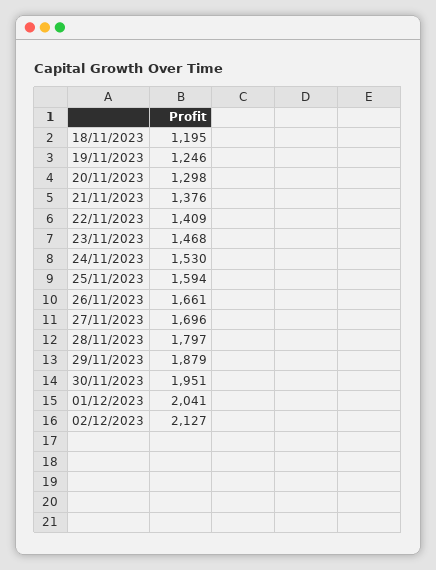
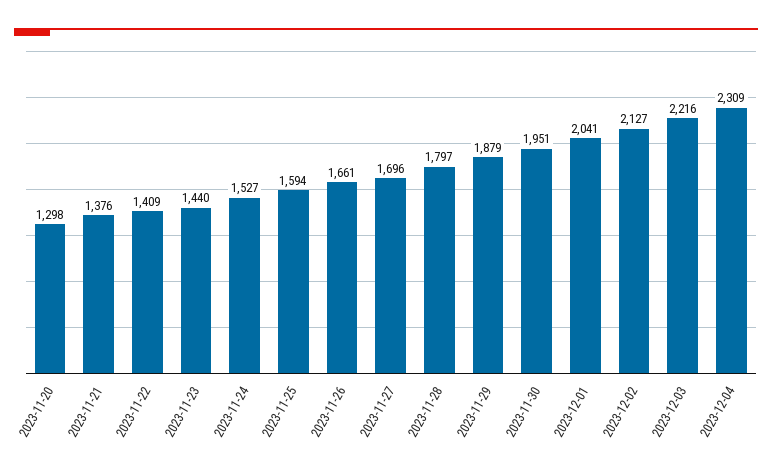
18/11/2023: 1195 -> none
19/11/2023: 1246 -> none
23/11/2023: 1468 -> 1440
24/11/2023: 1530 -> 1527
2023-12-03: none -> 2216
2023-12-04: none -> 2309

